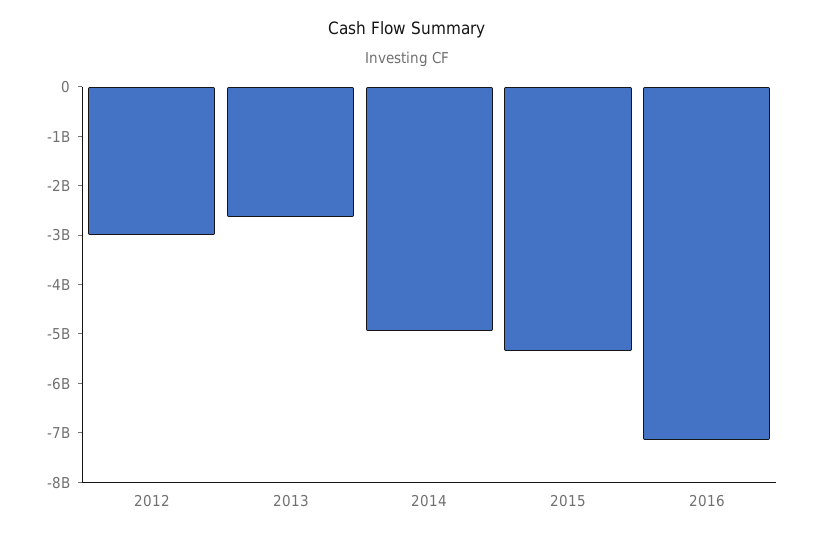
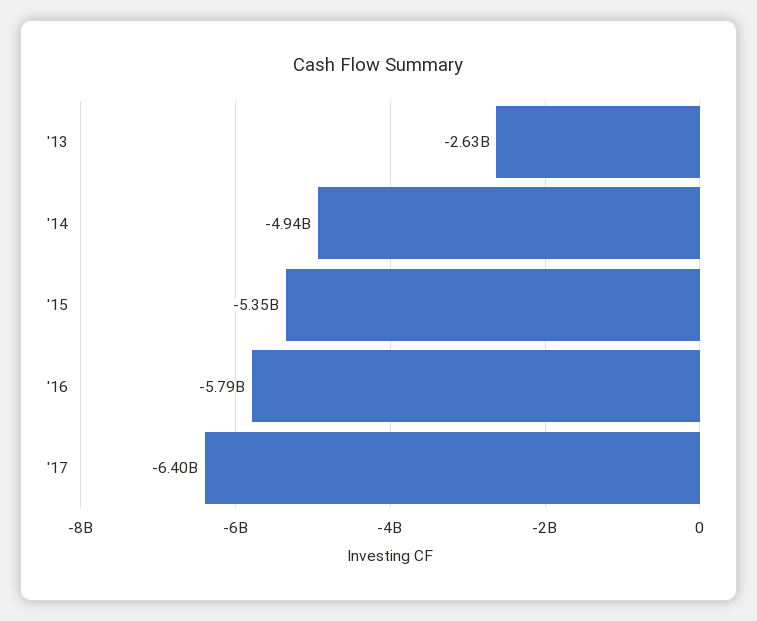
2012: -3000000000 -> none
2016: -7200000000 -> -5790000000
'17: none -> -6400000000

